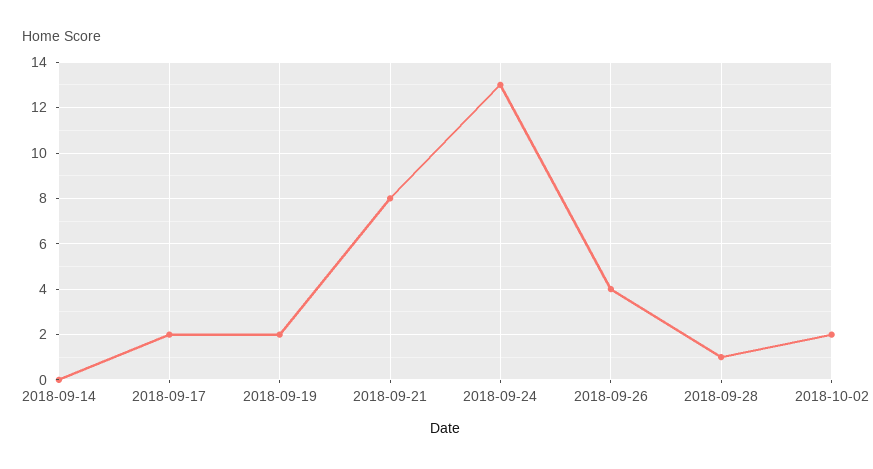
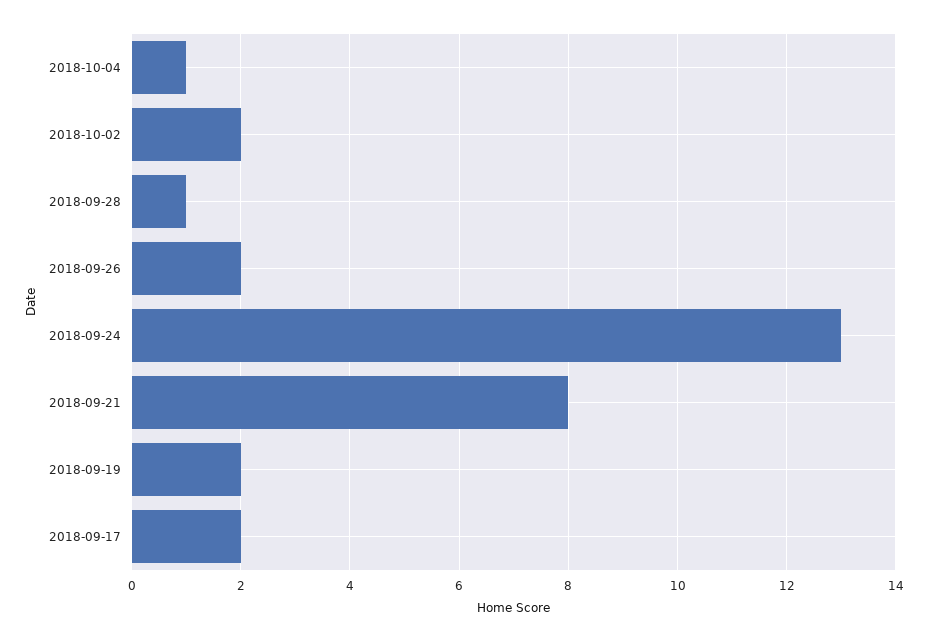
2018-09-14: 0 -> none
2018-09-26: 4 -> 2
2018-10-04: none -> 1

